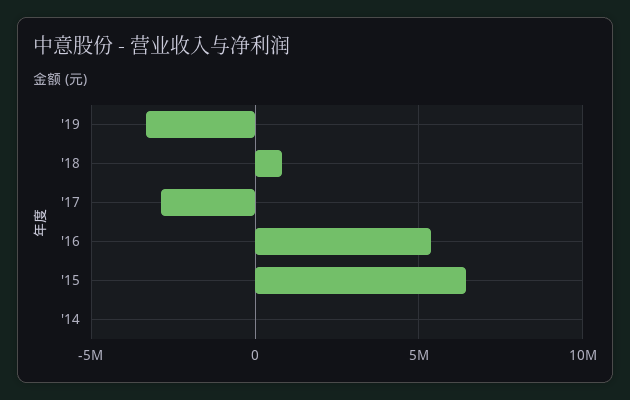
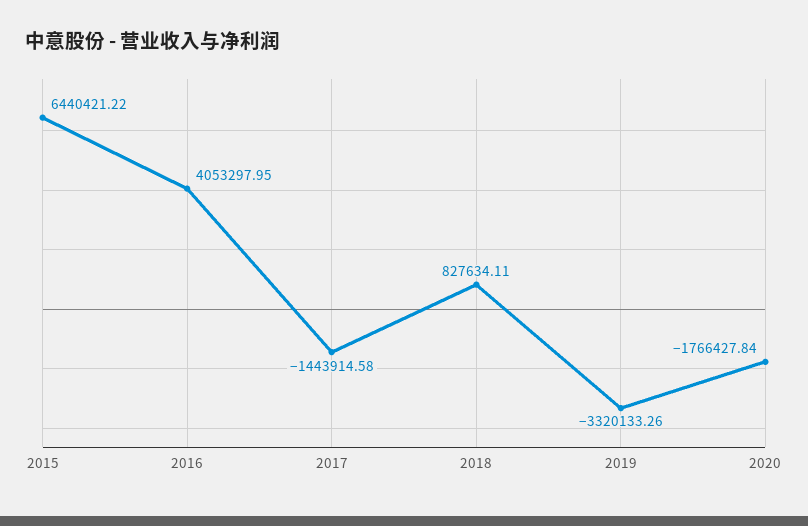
'17: -3000000 -> -1443914.58
'16: 5500000 -> 4053297.95
'14: 0 -> none
2020: none -> -1766427.84

